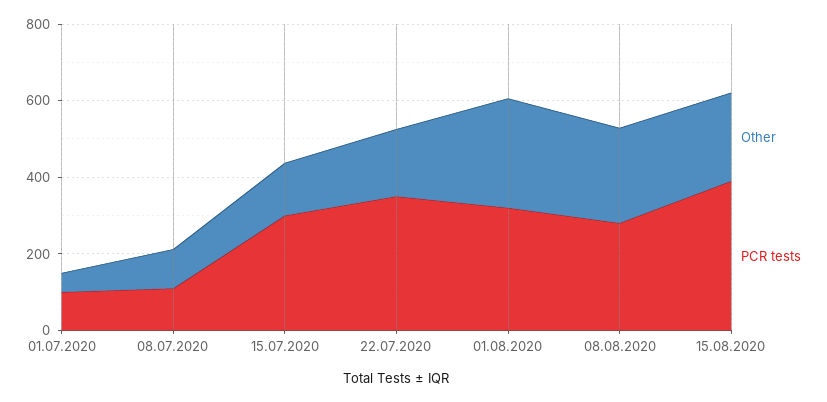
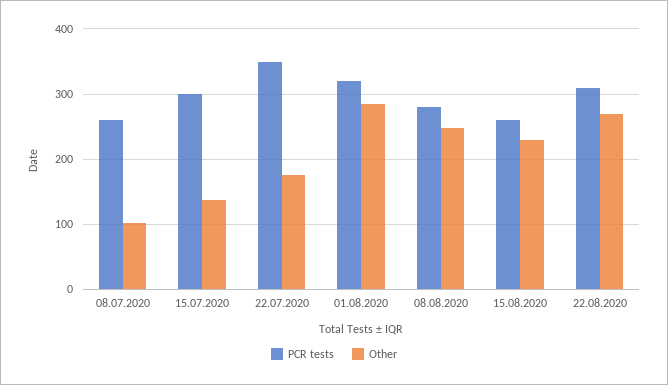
Other, 01.07.2020: 50 -> none
PCR tests, 01.07.2020: 100 -> none
PCR tests, 08.07.2020: 100 -> 260
PCR tests, 15.08.2020: 400 -> 260
PCR tests, 22.08.2020: none -> 310
Other, 22.08.2020: none -> 270

